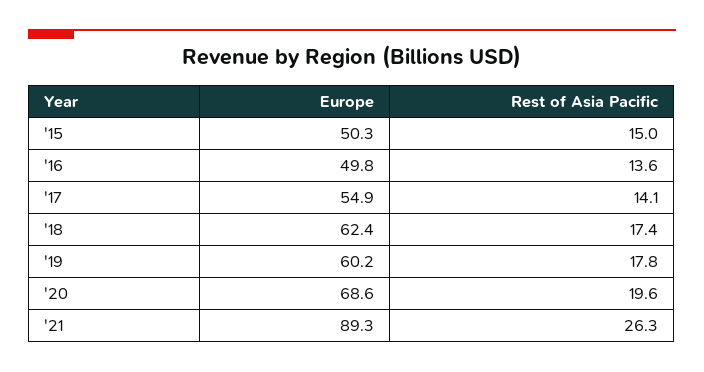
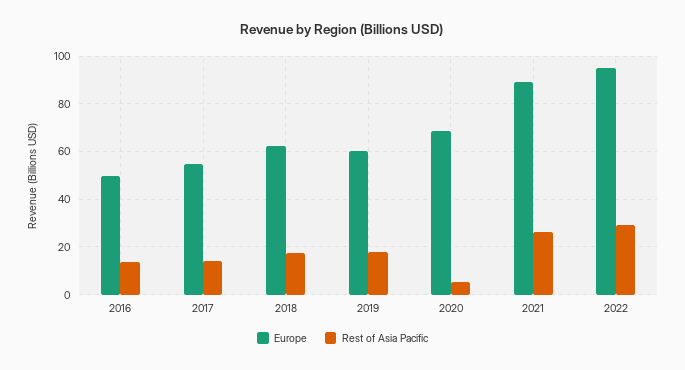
Europe, '15: 50.3 -> none
Rest of Asia Pacific, '15: 15 -> none
Rest of Asia Pacific, '20: 19.6 -> 5
Europe, 2022: none -> 95
Rest of Asia Pacific, 2022: none -> 30

